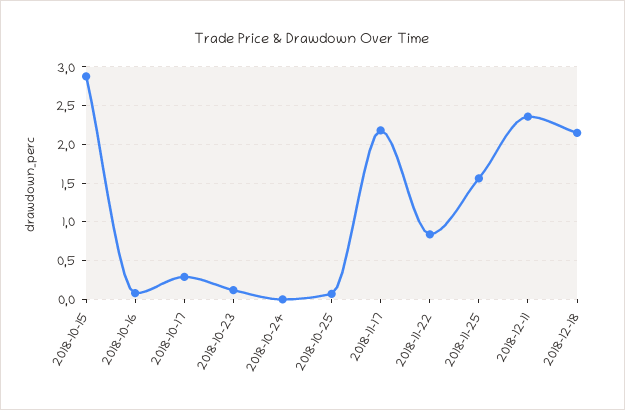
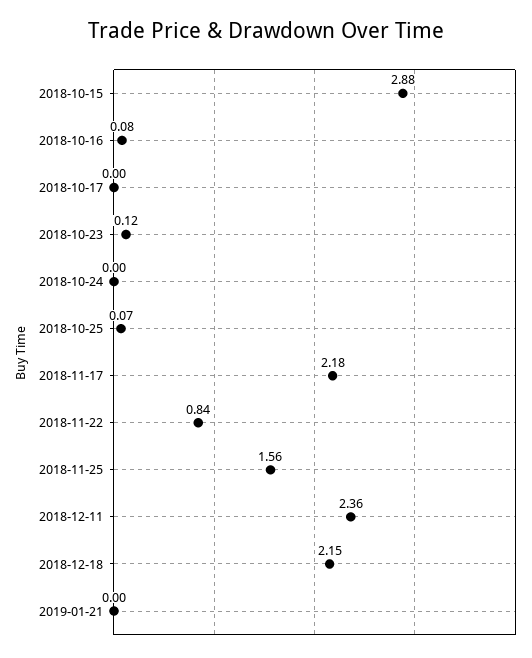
2018-10-17: 0.3 -> 0
2019-01-21: none -> 0

